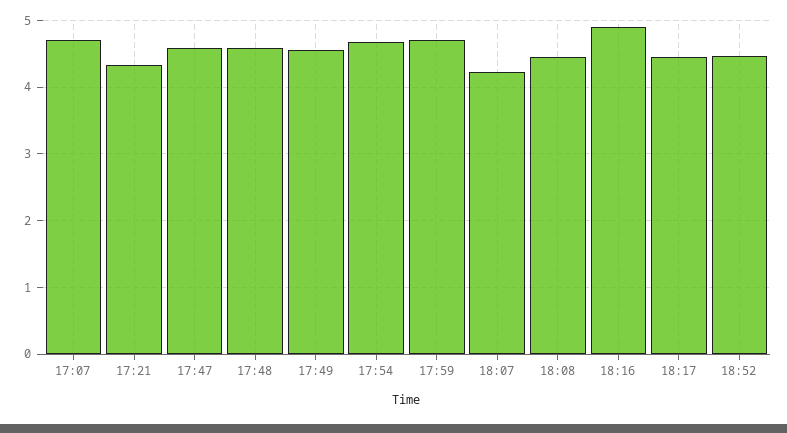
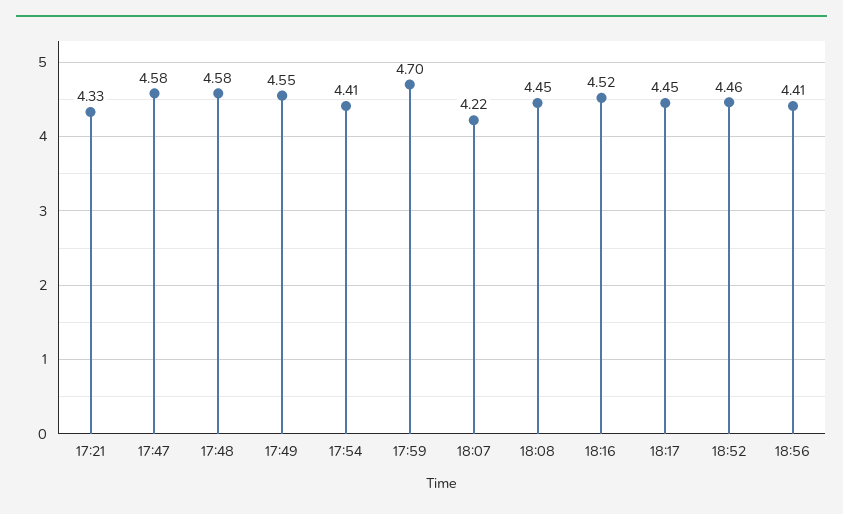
17:07: 4.7 -> none
17:54: 4.7 -> 4.41
18:16: 4.9 -> 4.52
18:56: none -> 4.41

